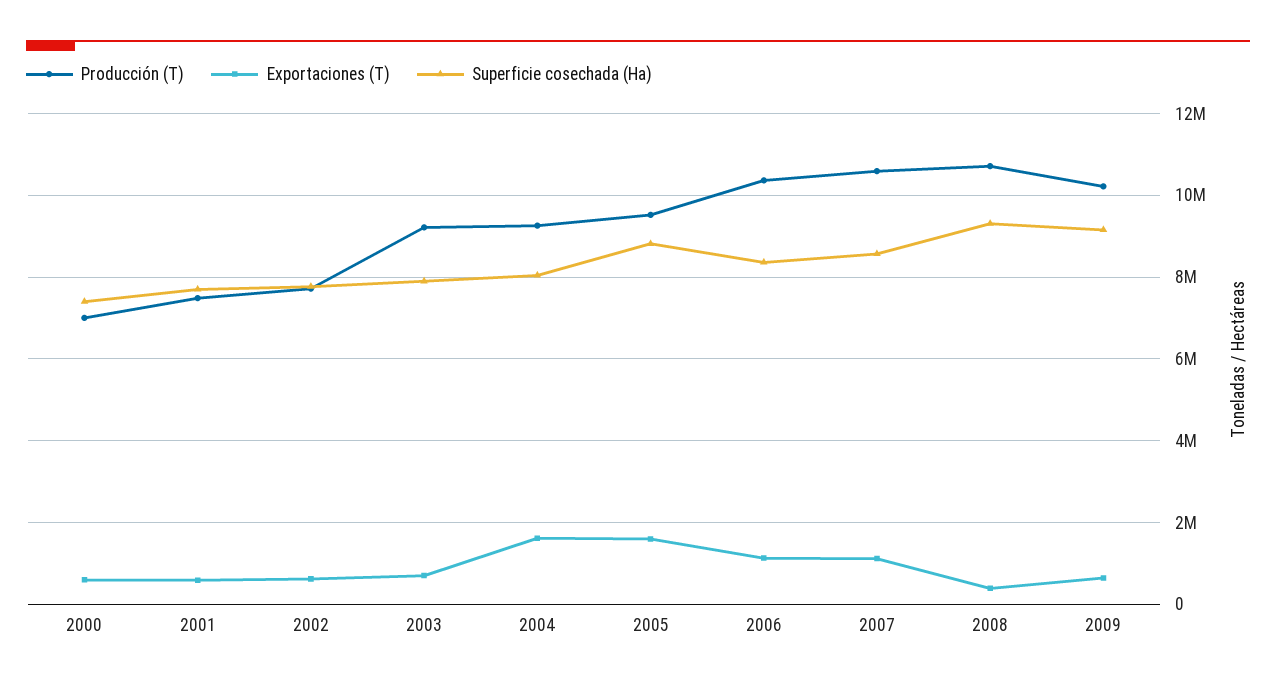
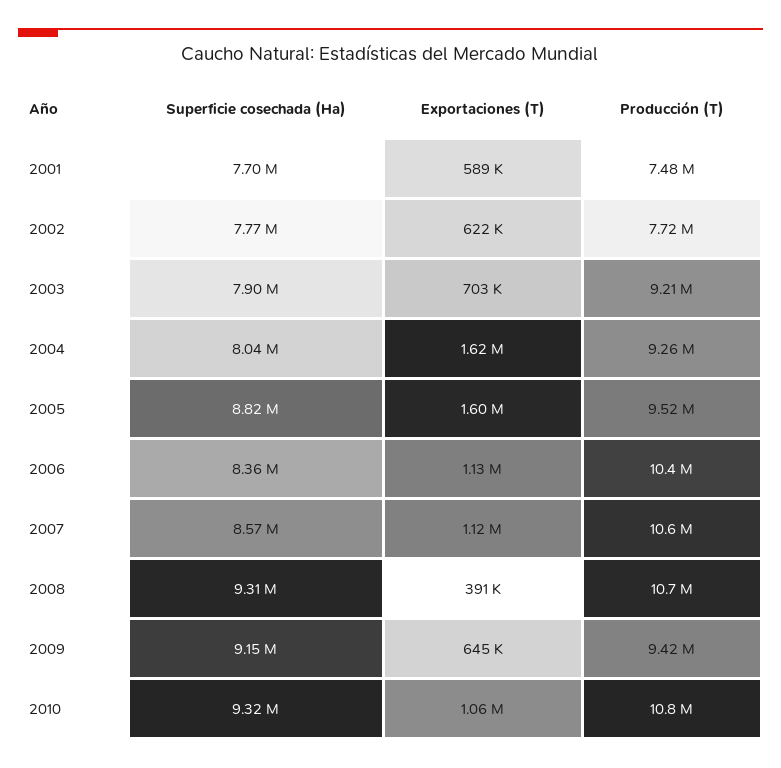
Producción (T), 2000: 7000000 -> none
Exportaciones (T), 2000: 600000 -> none
Superficie cosechada (Ha), 2000: 7400000 -> none
Producción (T), 2009: 10200000 -> 9420000
Superficie cosechada (Ha), 2010: none -> 9320000
Exportaciones (T), 2010: none -> 1060000
Producción (T), 2010: none -> 10800000

